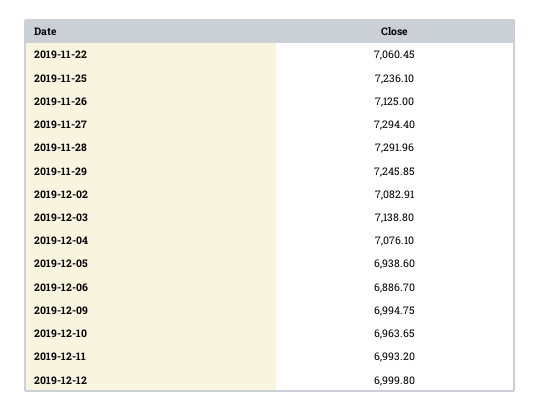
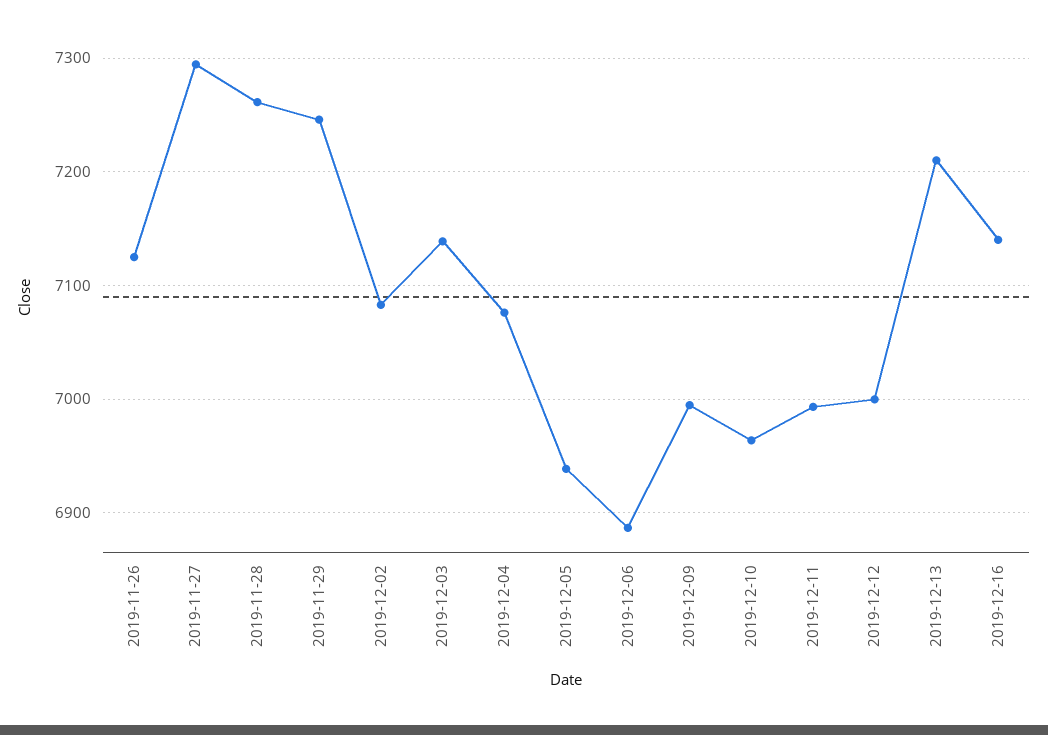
2019-11-22: 7060.45 -> none
2019-11-25: 7236.1 -> none
2019-11-28: 7291.96 -> 7260
2019-12-13: none -> 7210
2019-12-16: none -> 7140

